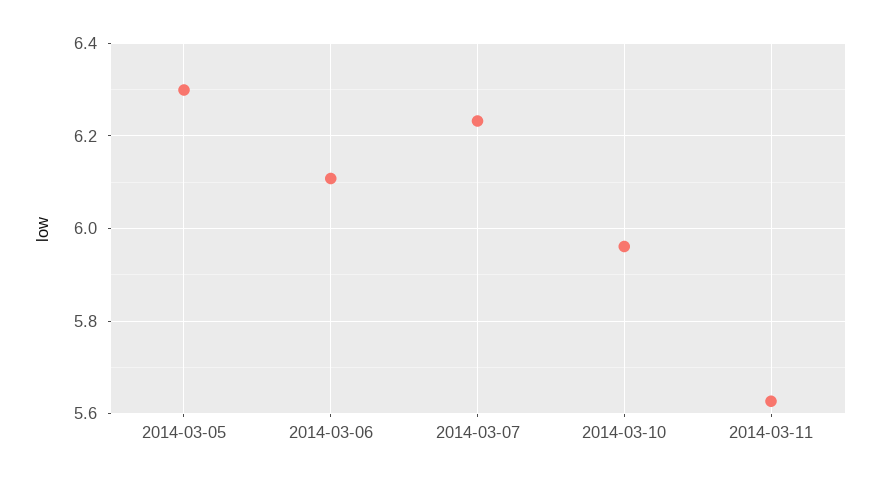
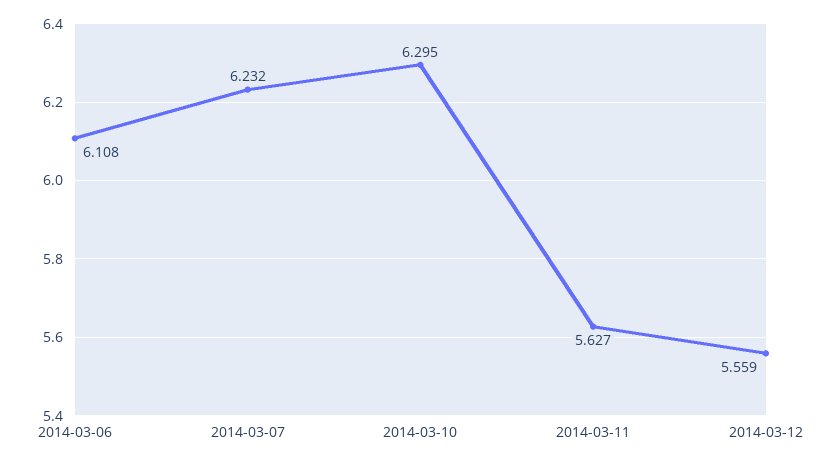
2014-03-05: 6.3 -> none
2014-03-10: 5.96 -> 6.295
2014-03-12: none -> 5.559

